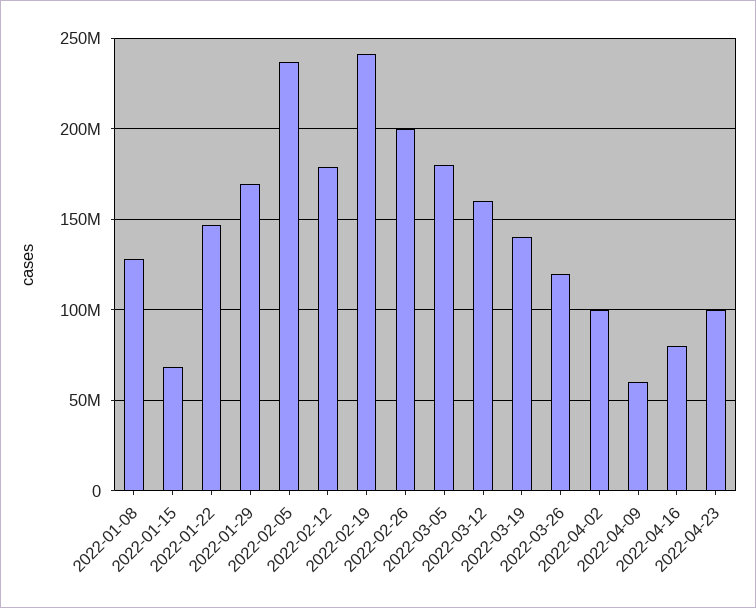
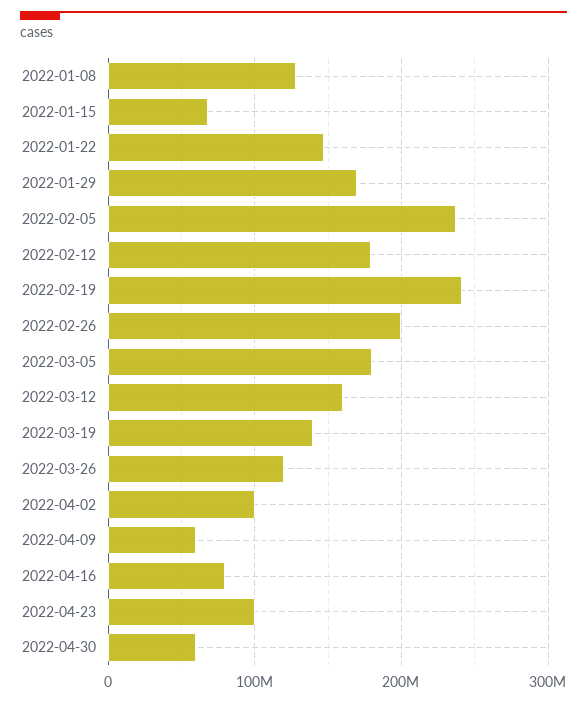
2022-04-30: none -> 60000000

